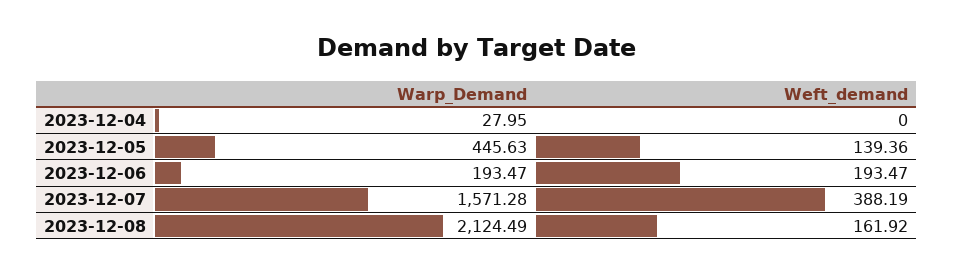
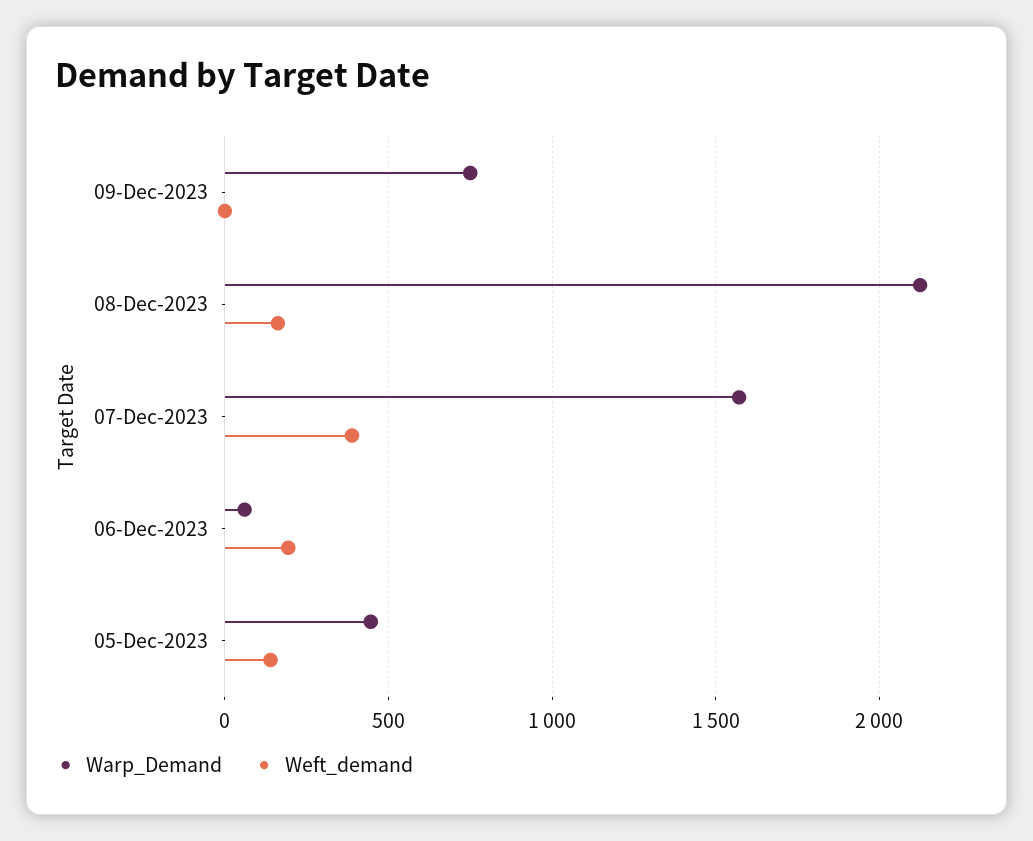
Warp_Demand, 2023-12-04: 27.95 -> none
Weft_demand, 2023-12-04: 0 -> none
Warp_Demand, 2023-12-06: 193.47 -> 50
Warp_Demand, 09-Dec-2023: none -> 750
Weft_demand, 09-Dec-2023: none -> 0

